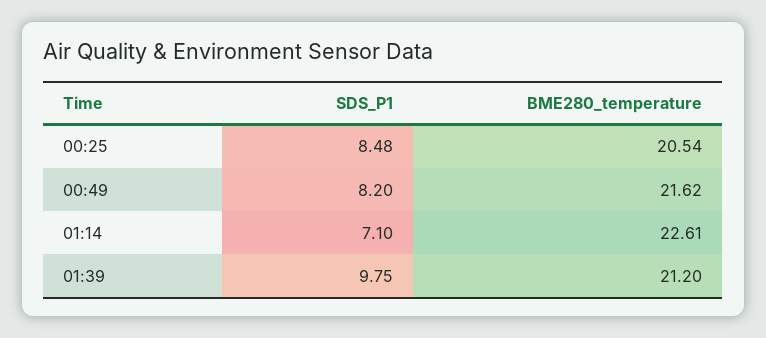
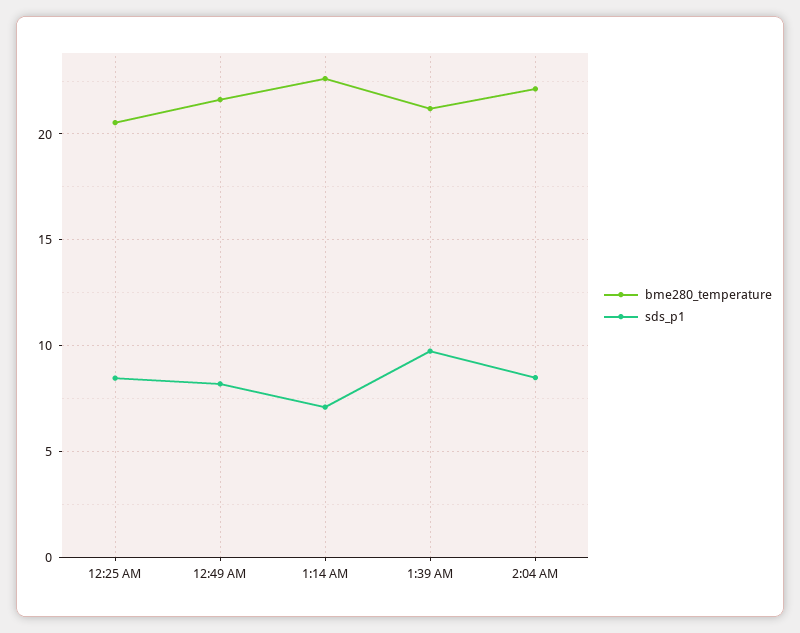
BME280_temperature, 2:04 AM: none -> 22
SDS_P1, 2:04 AM: none -> 8.5

